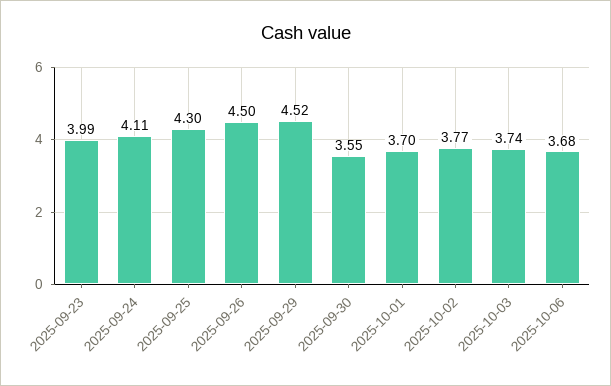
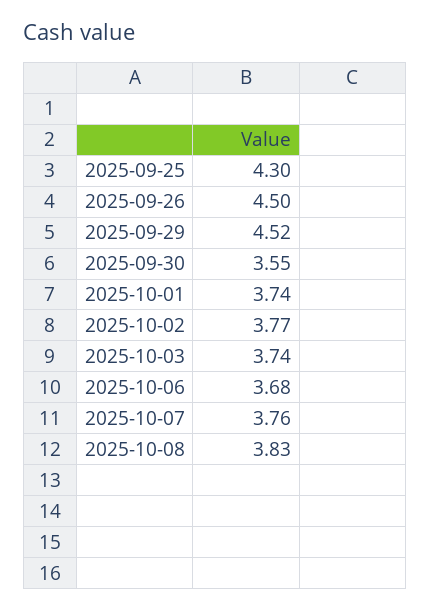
2025-09-23: 3.99 -> none
2025-09-24: 4.11 -> none
2025-10-01: 3.7 -> 3.74
2025-10-07: none -> 3.76
2025-10-08: none -> 3.83

